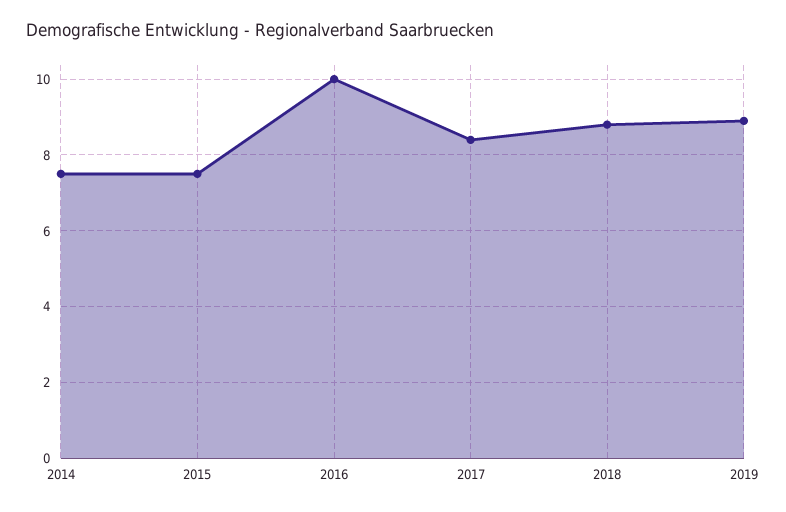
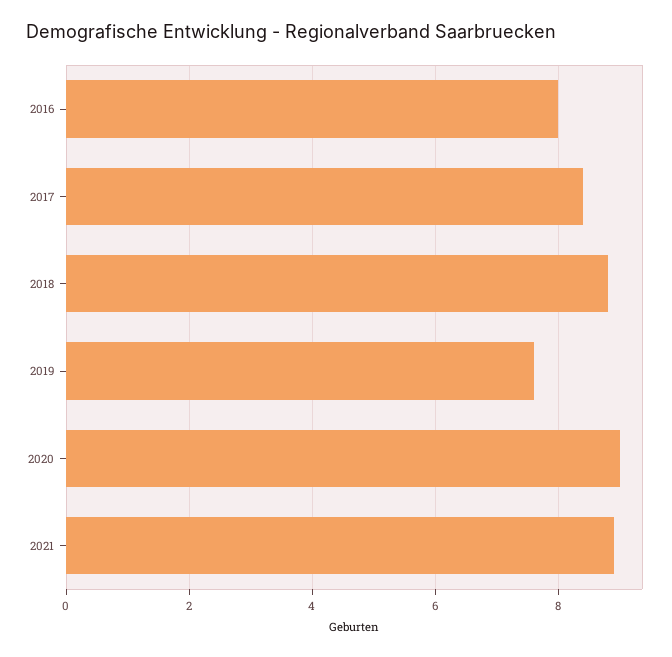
2014: 7.5 -> none
2015: 7.5 -> none
2016: 10 -> 8
2019: 9 -> 7.5
2020: none -> 9
2021: none -> 9

